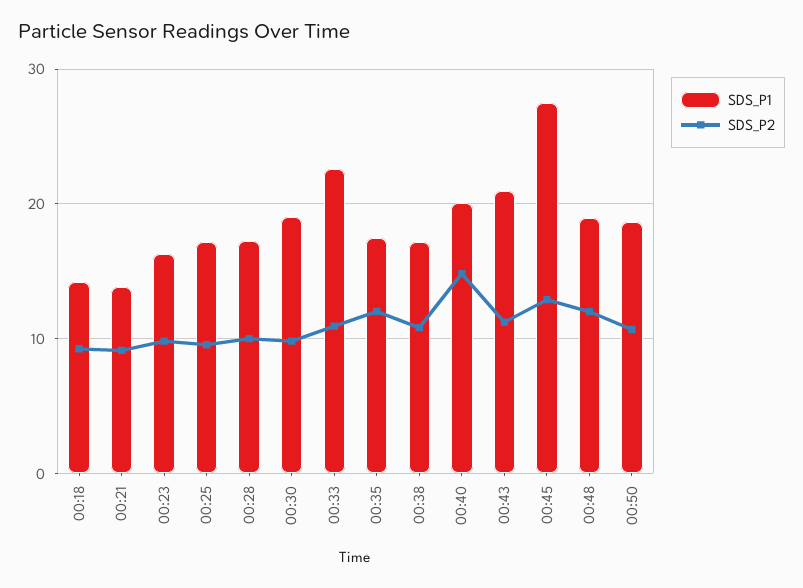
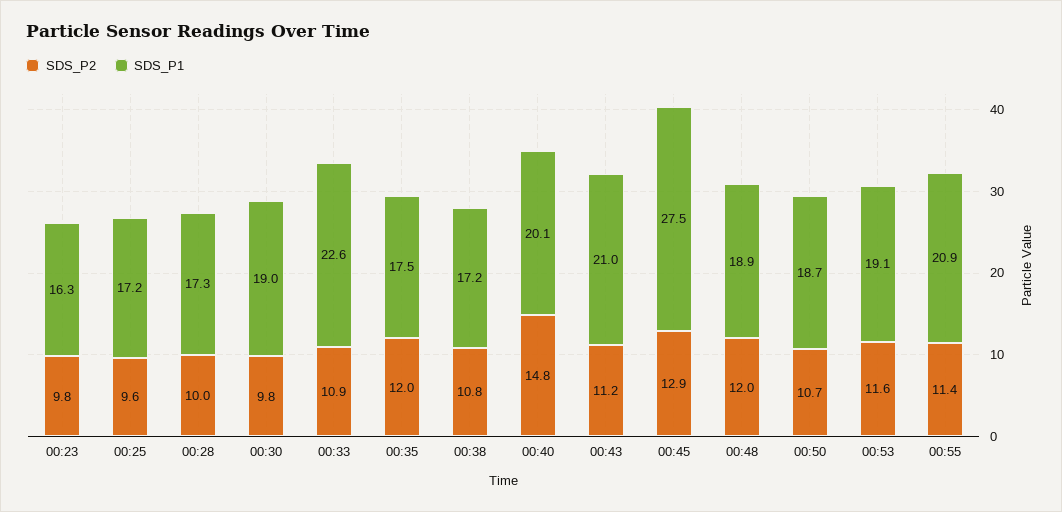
SDS_P1, 00:18: 14 -> none
SDS_P2, 00:18: 9 -> none
SDS_P1, 00:21: 14 -> none
SDS_P2, 00:21: 9 -> none
SDS_P2, 00:53: none -> 11.6
SDS_P1, 00:53: none -> 19.1
SDS_P2, 00:55: none -> 11.4
SDS_P1, 00:55: none -> 20.9

